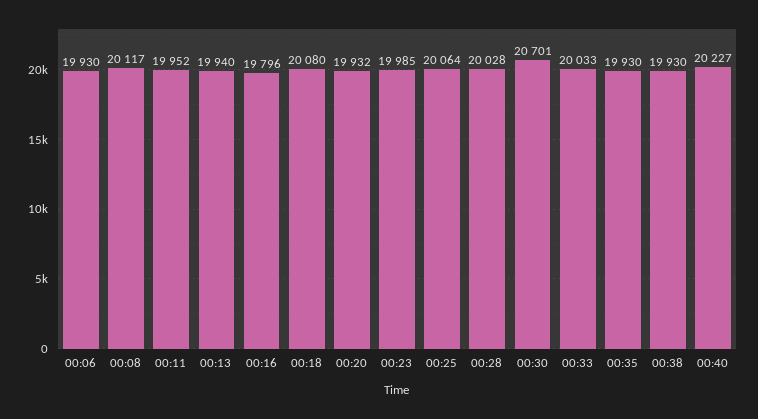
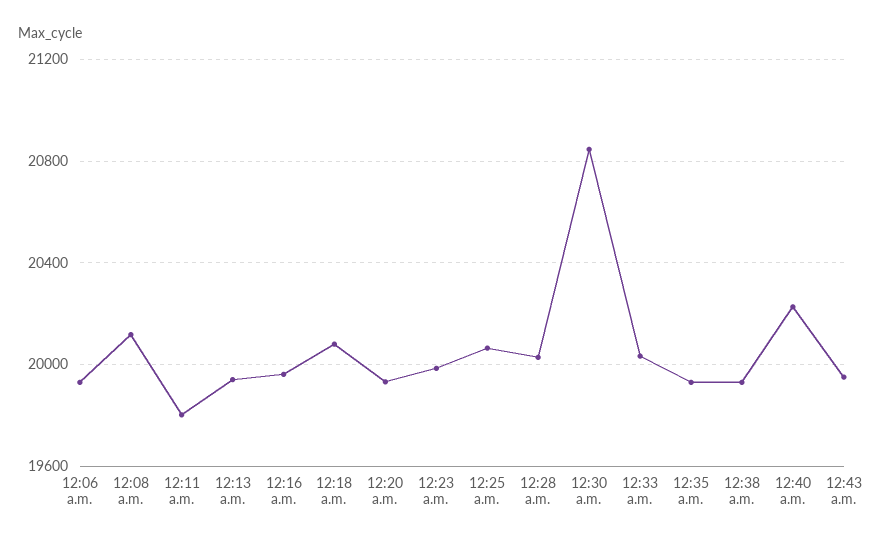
00:11: 19952 -> 19800
00:16: 19796 -> 19950
00:30: 20701 -> 20850
12:43 a.m.: none -> 19950

